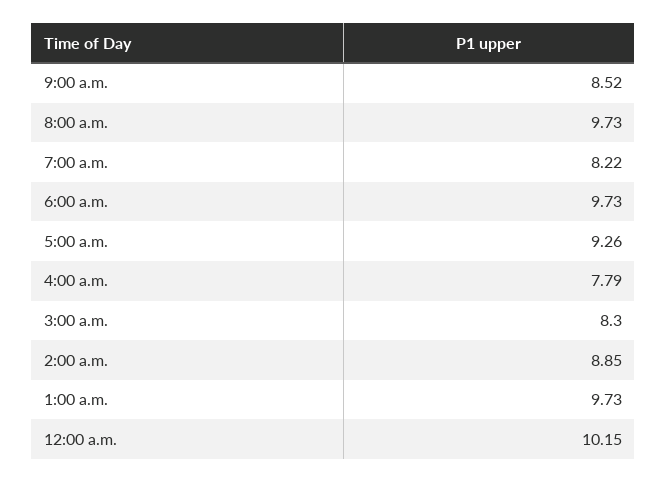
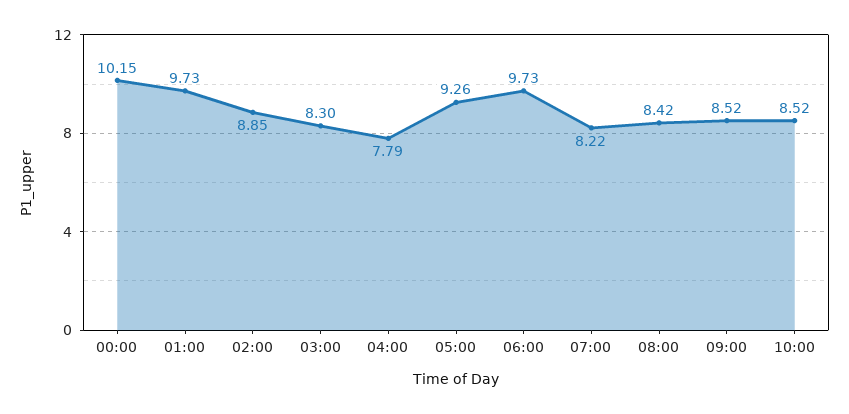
8:00 a.m.: 9.73 -> 8.42
10:00: none -> 8.52

